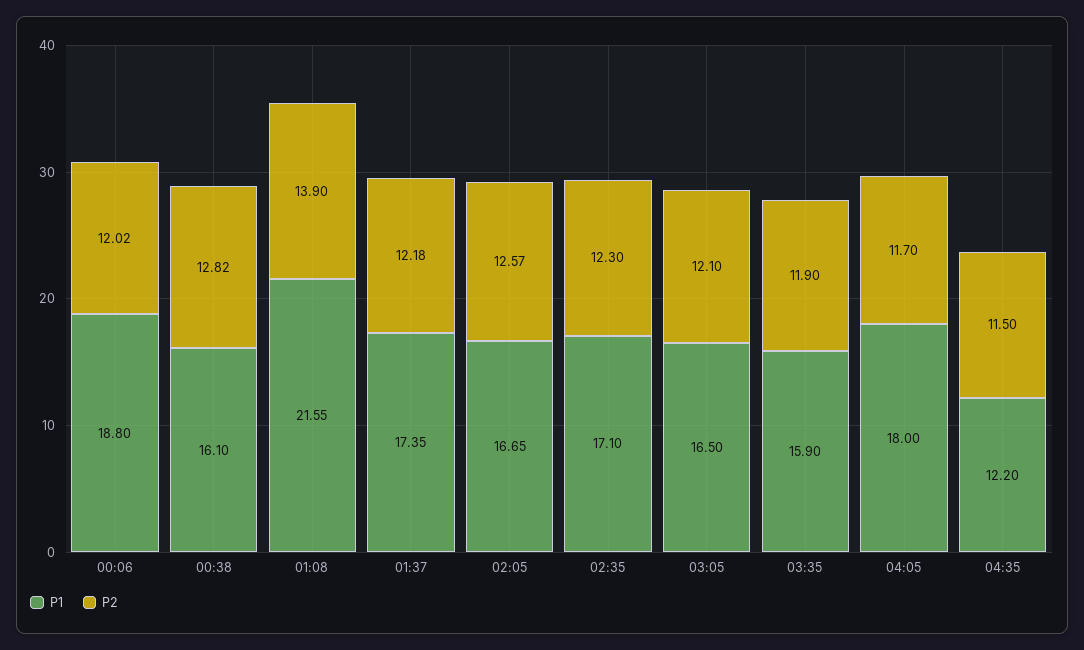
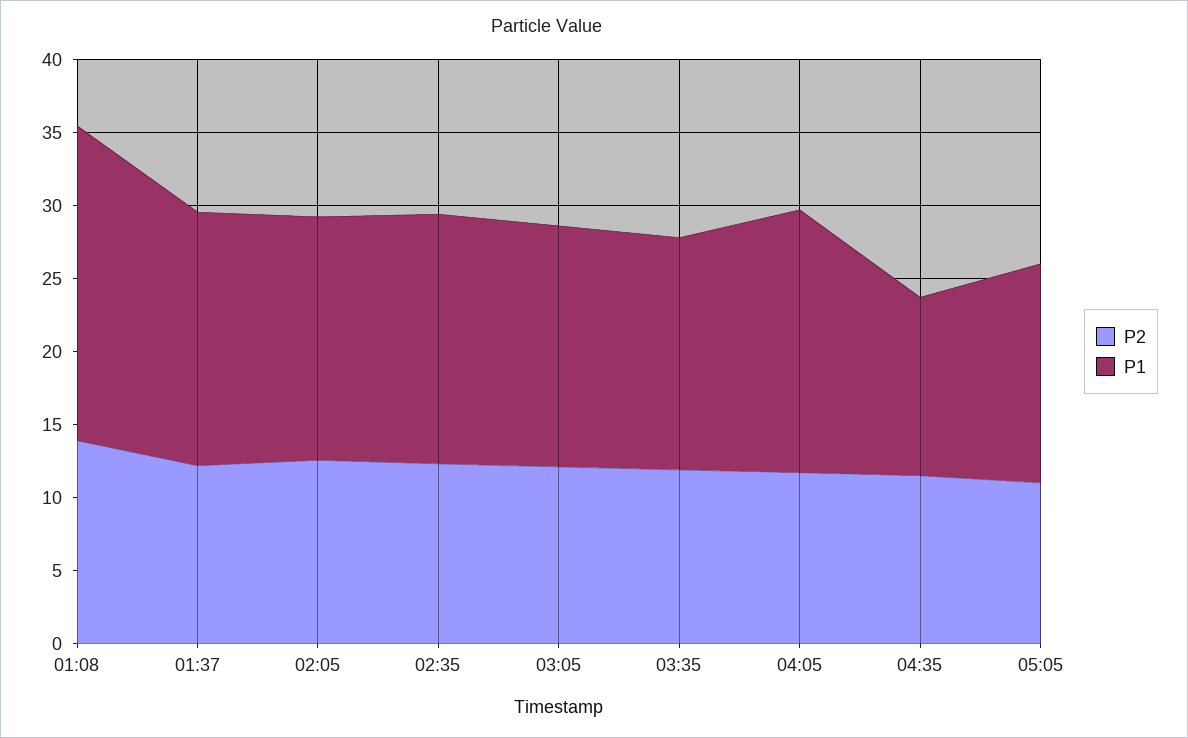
P1, 00:06: 18.8 -> none
P2, 00:06: 12.02 -> none
P1, 00:38: 16.1 -> none
P2, 00:38: 12.82 -> none
P2, 05:05: none -> 11
P1, 05:05: none -> 15

